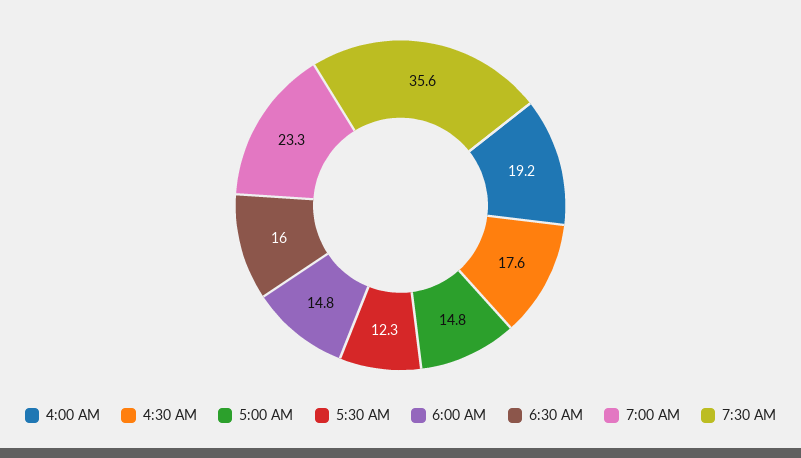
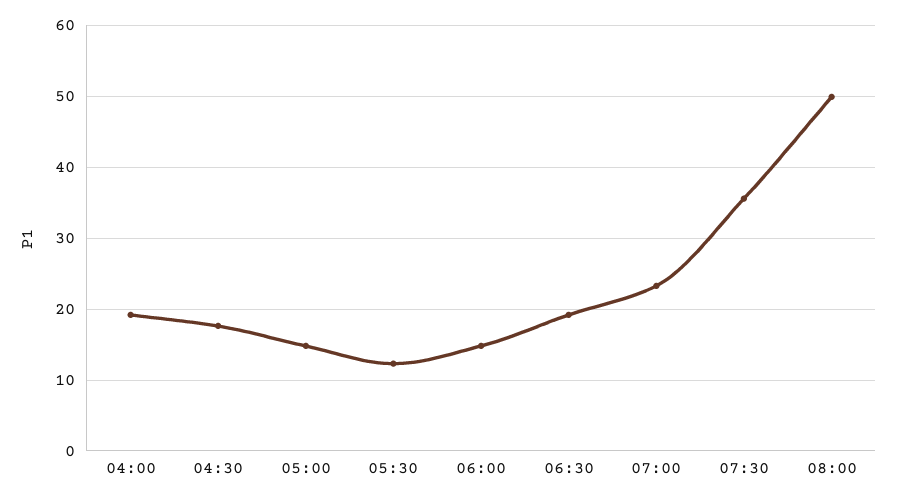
6:30 AM: 16 -> 19
08:00: none -> 50

